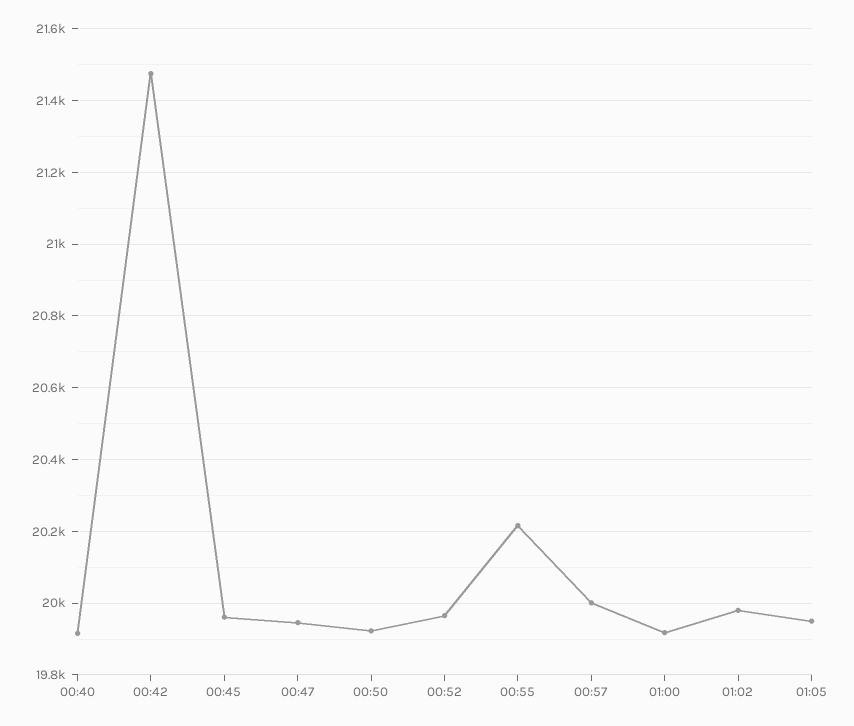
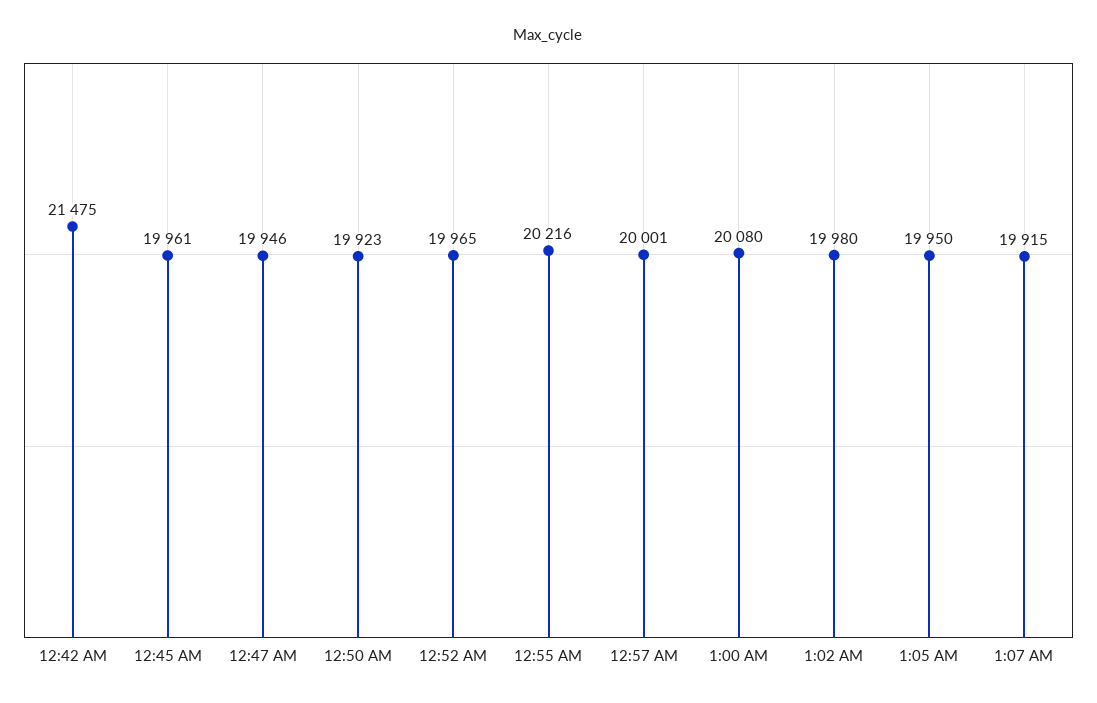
00:40: 19920 -> none
01:00: 19920 -> 20080
1:07 AM: none -> 19915

